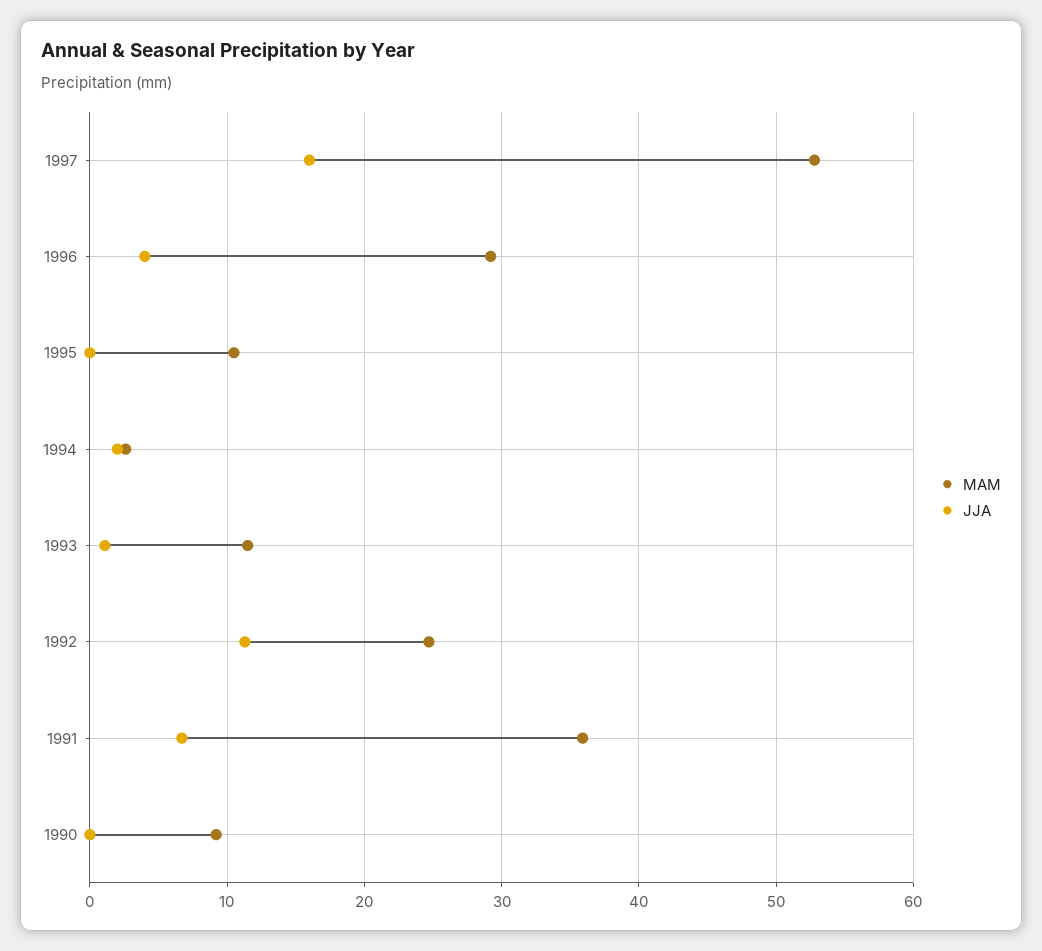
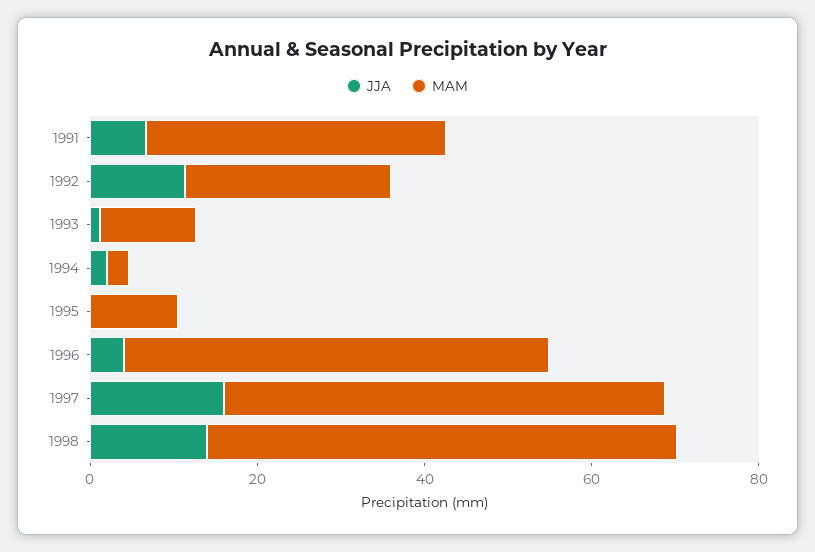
MAM, 1996: 29 -> 50
MAM, 1990: 9 -> none
JJA, 1990: 0 -> none
JJA, 1998: none -> 15
MAM, 1998: none -> 55

